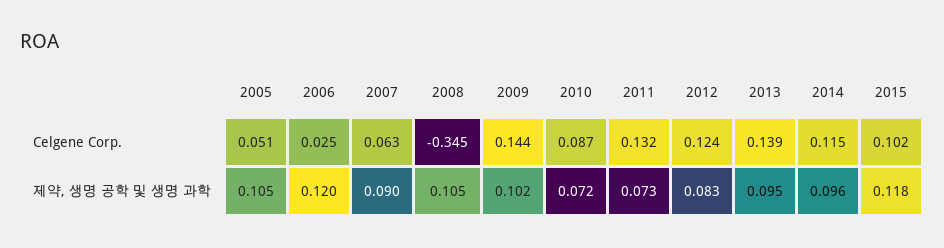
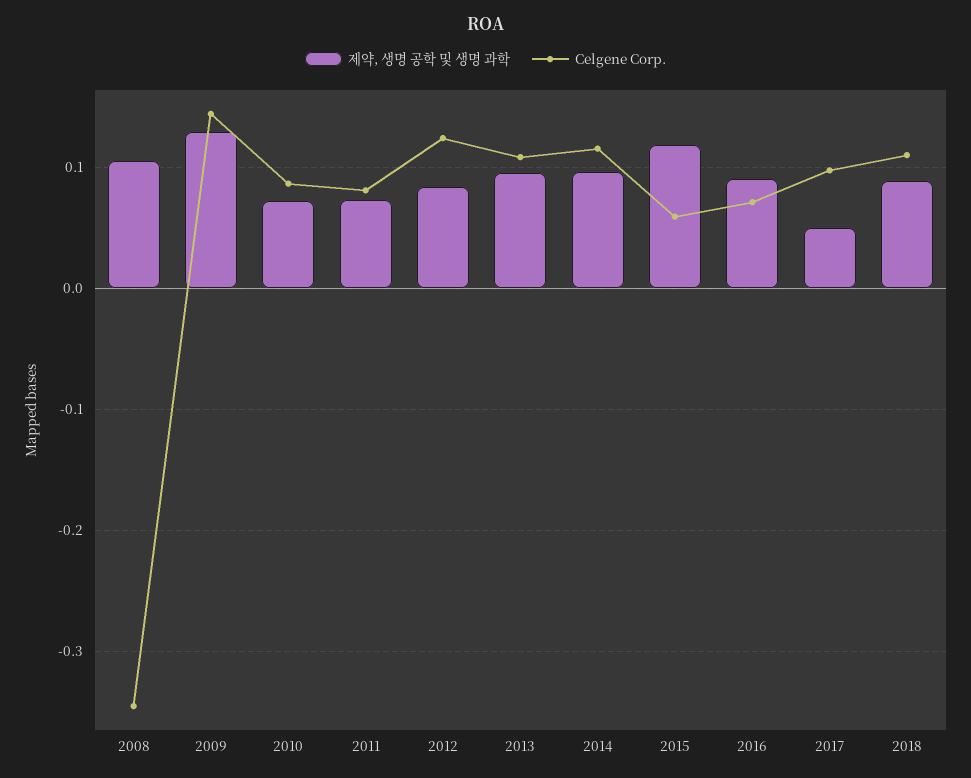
Celgene Corp., 2005: 0.051 -> none
Celgene Corp., 2006: 0.025 -> none
Celgene Corp., 2007: 0.063 -> none
Celgene Corp., 2011: 0.132 -> 0.08
Celgene Corp., 2013: 0.139 -> 0.11
Celgene Corp., 2015: 0.102 -> 0.06
제약, 생명 공학 및 생명 과학, 2005: 0.105 -> none
제약, 생명 공학 및 생명 과학, 2006: 0.12 -> none
제약, 생명 공학 및 생명 과학, 2007: 0.09 -> none
제약, 생명 공학 및 생명 과학, 2009: 0.102 -> 0.13
제약, 생명 공학 및 생명 과학, 2016: none -> 0.09
Celgene Corp., 2016: none -> 0.07
제약, 생명 공학 및 생명 과학, 2017: none -> 0.05
Celgene Corp., 2017: none -> 0.1
제약, 생명 공학 및 생명 과학, 2018: none -> 0.09
Celgene Corp., 2018: none -> 0.11

